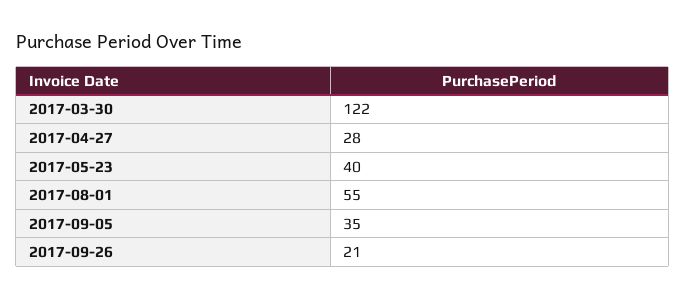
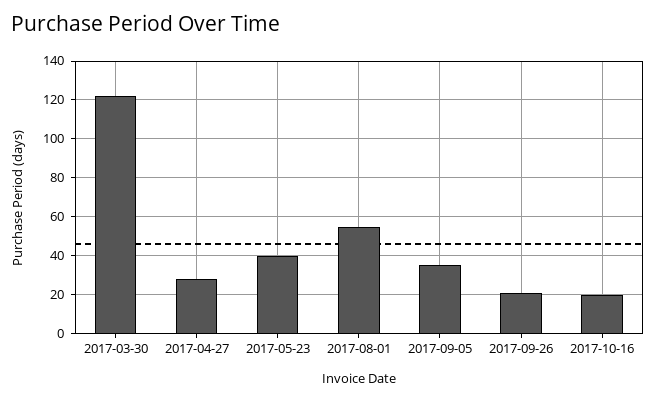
2017-10-16: none -> 20

